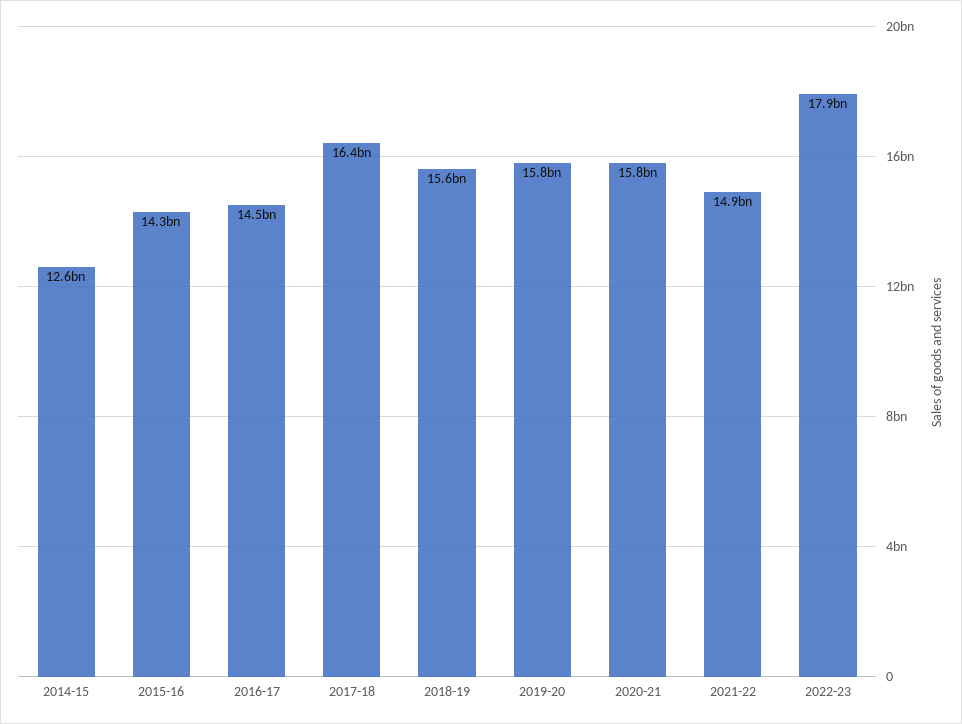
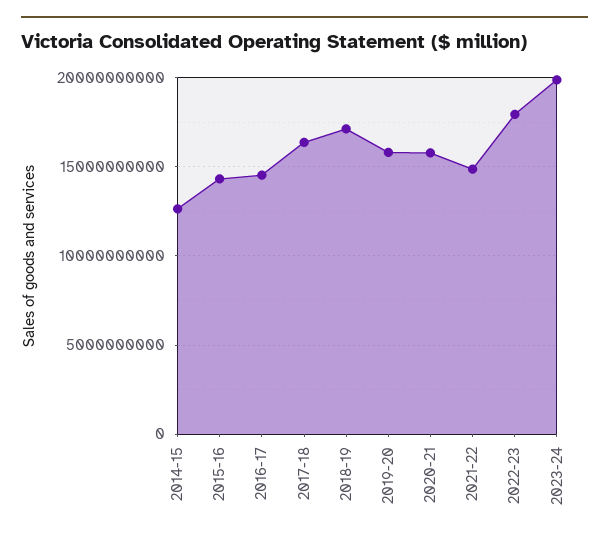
2018-19: 15600000000 -> 17000000000
2023-24: none -> 20000000000

